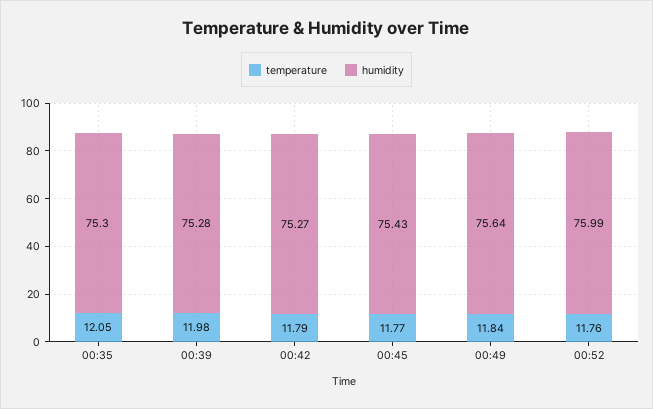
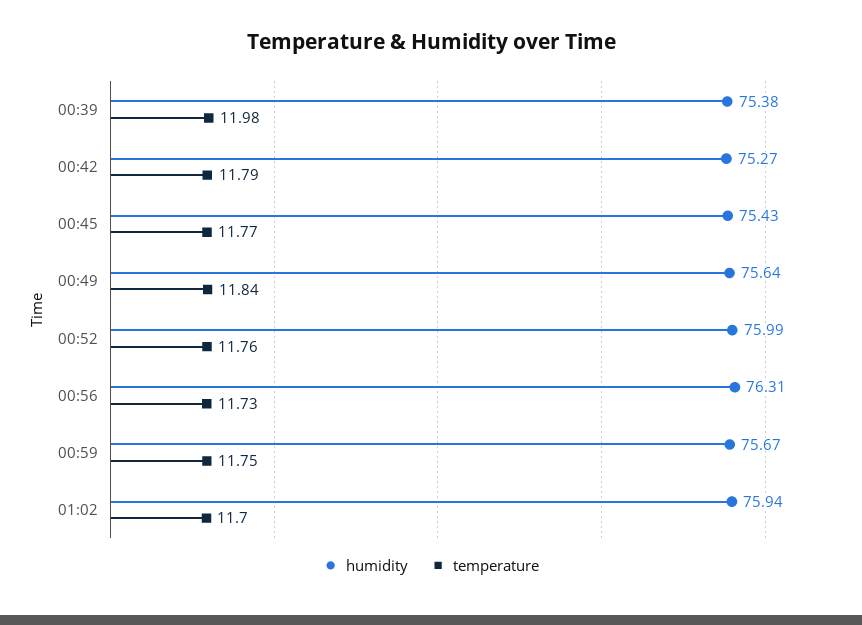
temperature, 00:35: 12.05 -> none
humidity, 00:35: 75.3 -> none
humidity, 00:39: 75.28 -> 75.38
humidity, 00:56: none -> 76.31
temperature, 00:56: none -> 11.73
humidity, 00:59: none -> 75.67
temperature, 00:59: none -> 11.75
humidity, 01:02: none -> 75.94
temperature, 01:02: none -> 11.7

